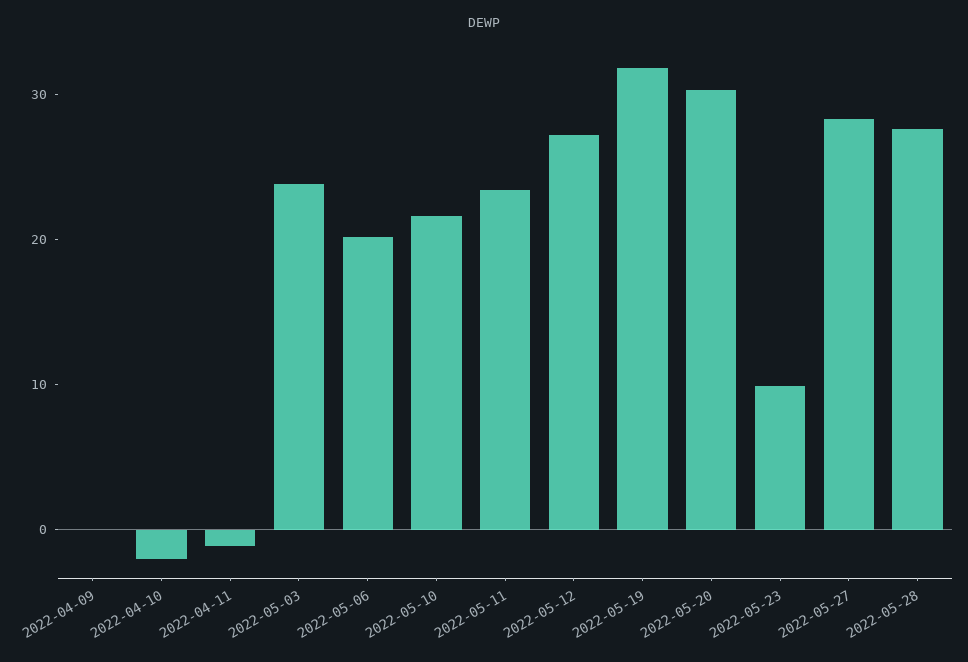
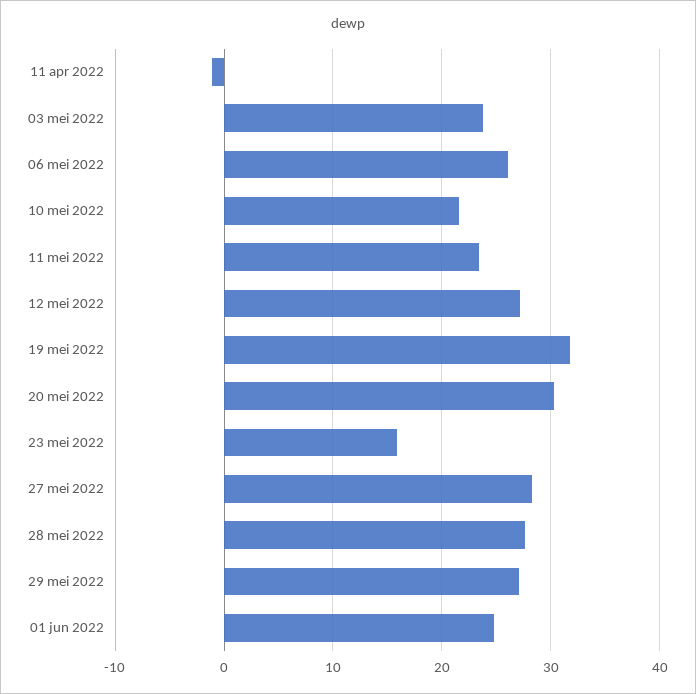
2022-04-09: 0 -> none
2022-04-10: -2 -> none
2022-05-06: 20 -> 26
2022-05-23: 10 -> 16
29 mei 2022: none -> 27
01 jun 2022: none -> 25

